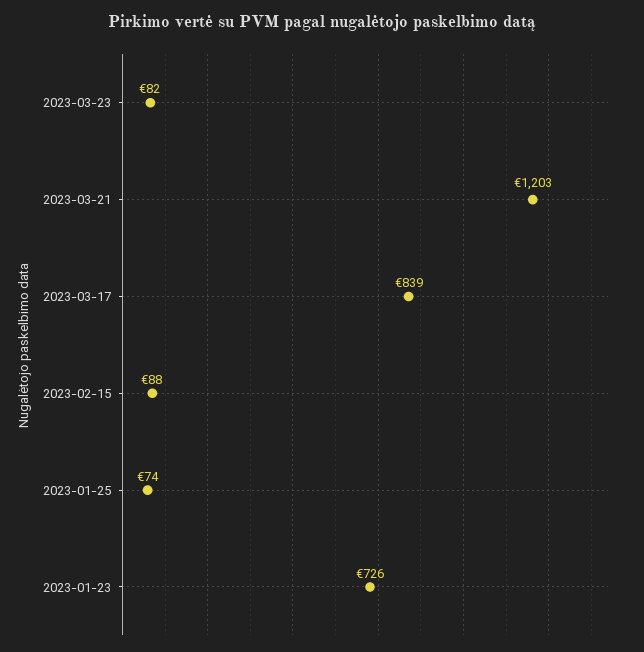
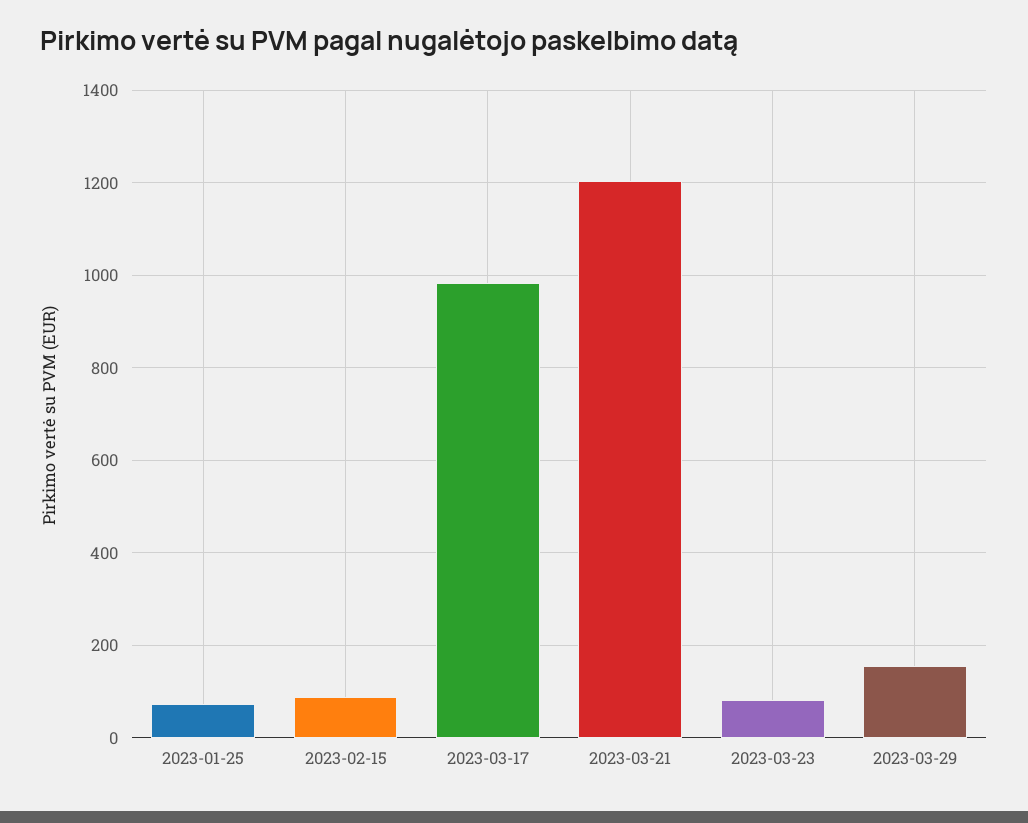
2023-03-17: 839 -> 980
2023-01-23: 726 -> none
2023-03-29: none -> 160

